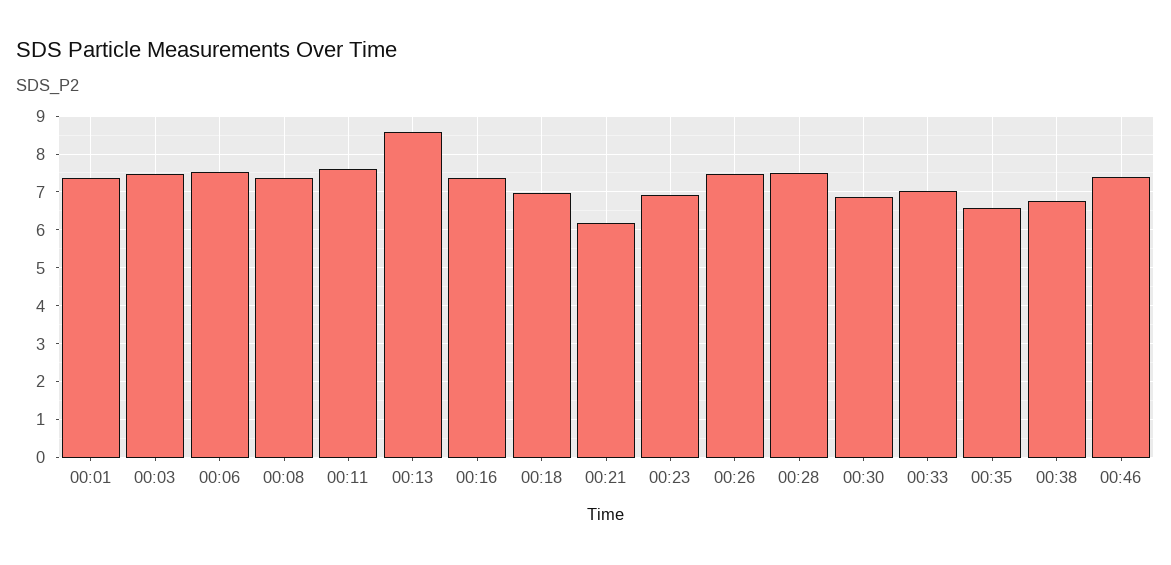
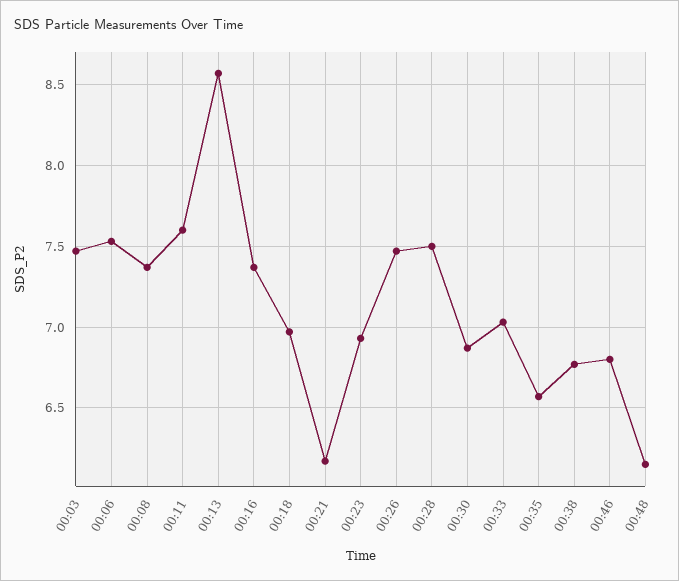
00:01: 7.4 -> none
00:46: 7.4 -> 6.8
00:48: none -> 6.15

